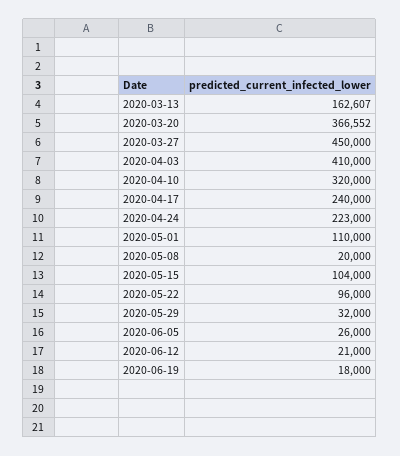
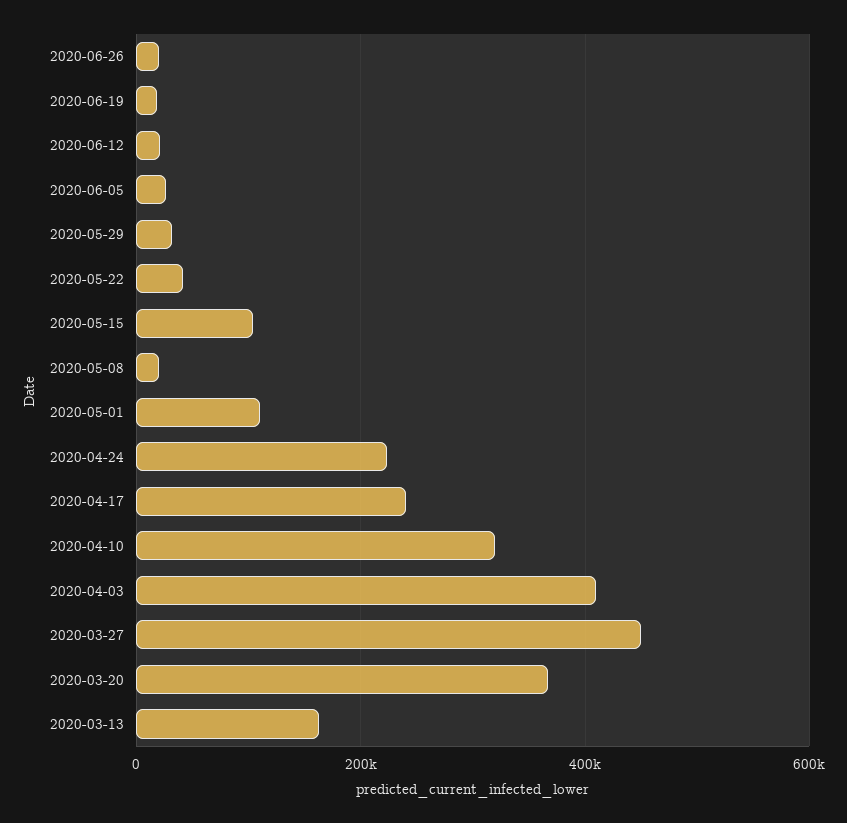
2020-05-22: 96000 -> 40000
2020-06-26: none -> 20000

